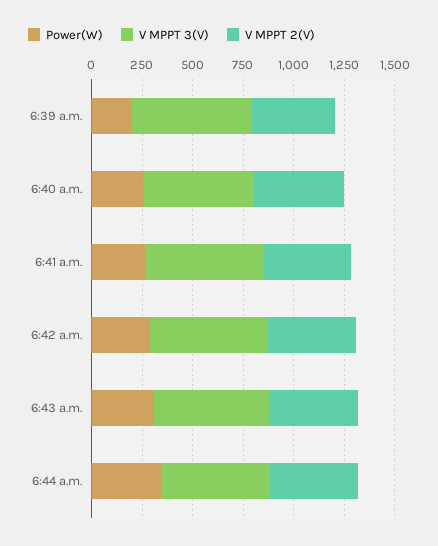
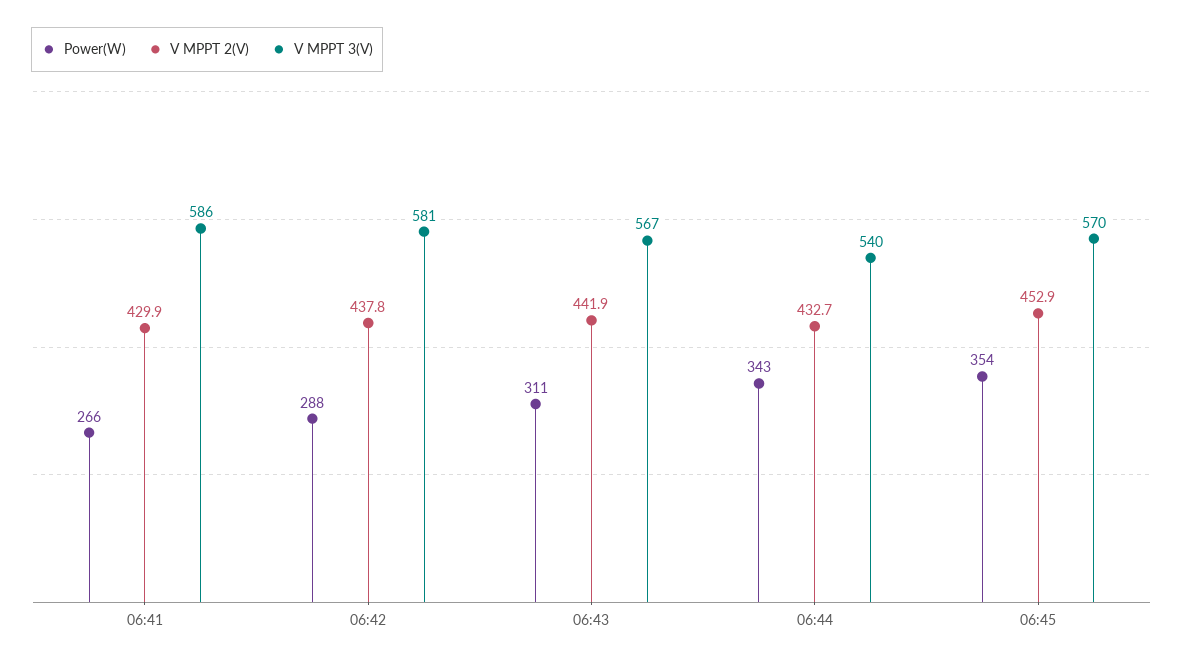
Power(W), 6:39 a.m.: 200 -> none
V MPPT 3(V), 6:39 a.m.: 600 -> none
V MPPT 2(V), 6:39 a.m.: 400 -> none
Power(W), 6:40 a.m.: 250 -> none
V MPPT 3(V), 6:40 a.m.: 550 -> none
V MPPT 2(V), 6:40 a.m.: 450 -> none
Power(W), 06:45: none -> 354
V MPPT 2(V), 06:45: none -> 452.9
V MPPT 3(V), 06:45: none -> 570

